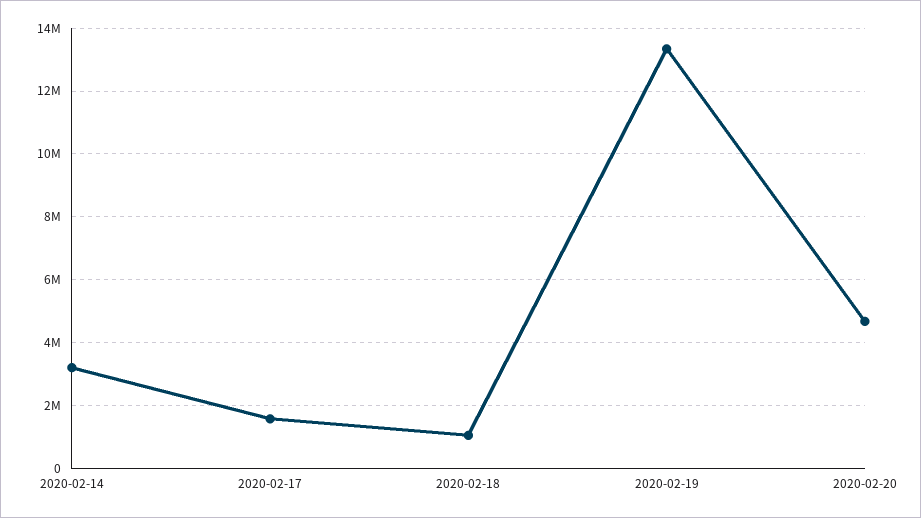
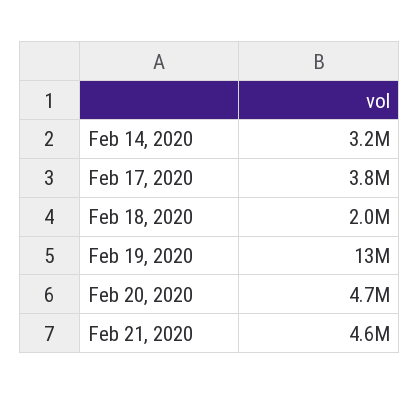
2020-02-17: 1600000 -> 3800000
2020-02-18: 1000000 -> 2000000
Feb 21, 2020: none -> 4600000

